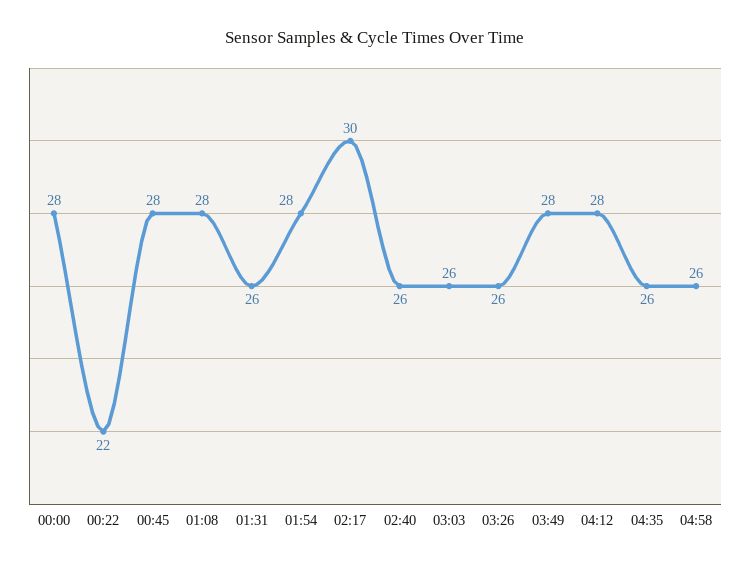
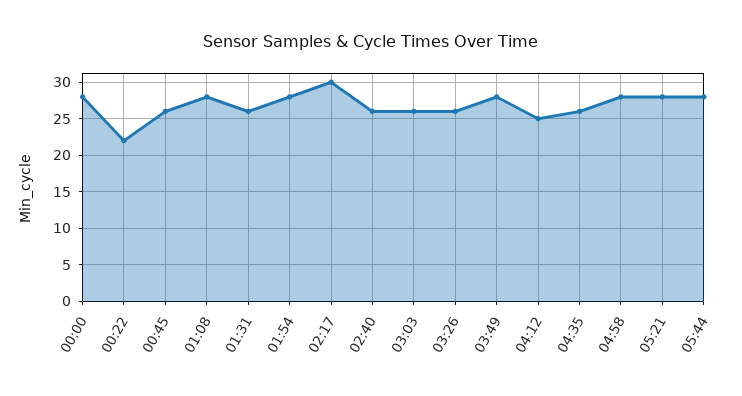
00:45: 28 -> 26
04:12: 28 -> 25
04:58: 26 -> 28
05:21: none -> 28
05:44: none -> 28

